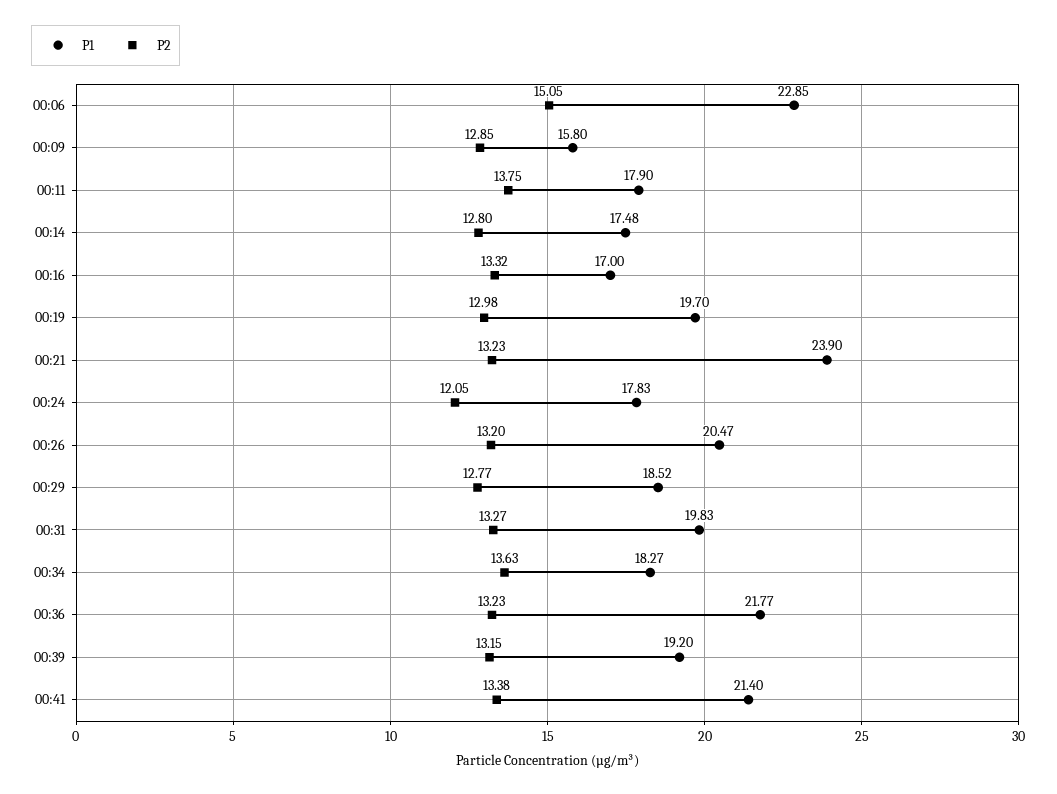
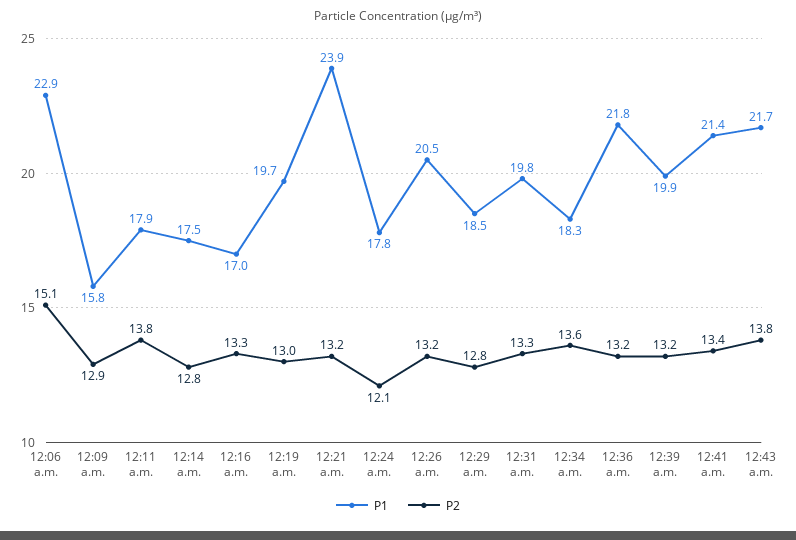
P1, 00:39: 19.2 -> 19.9
P1, 12:43 a.m.: none -> 21.7
P2, 12:43 a.m.: none -> 13.8

